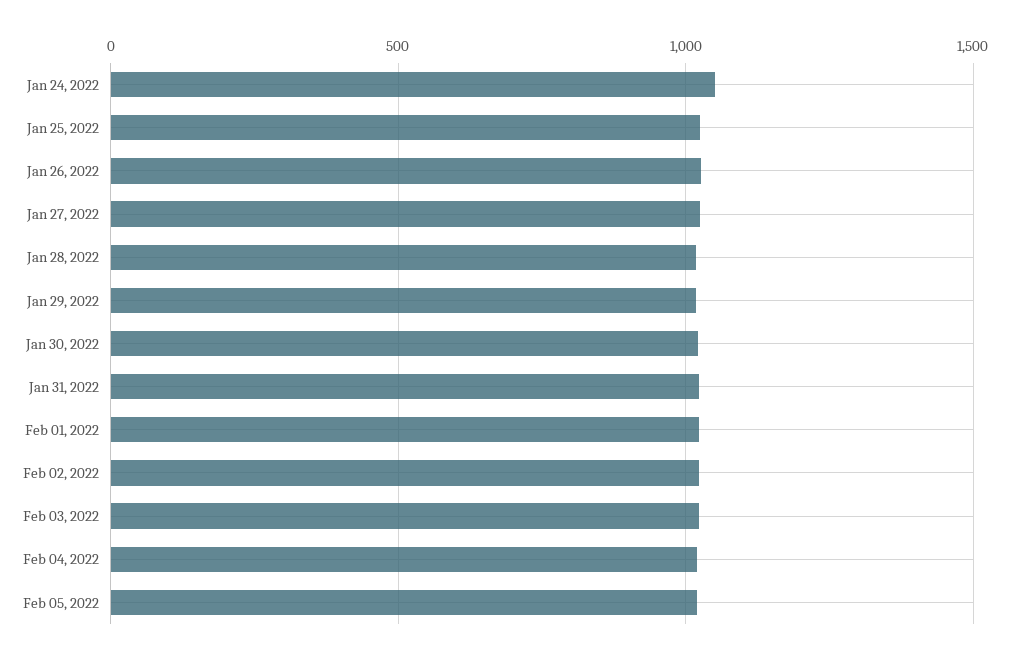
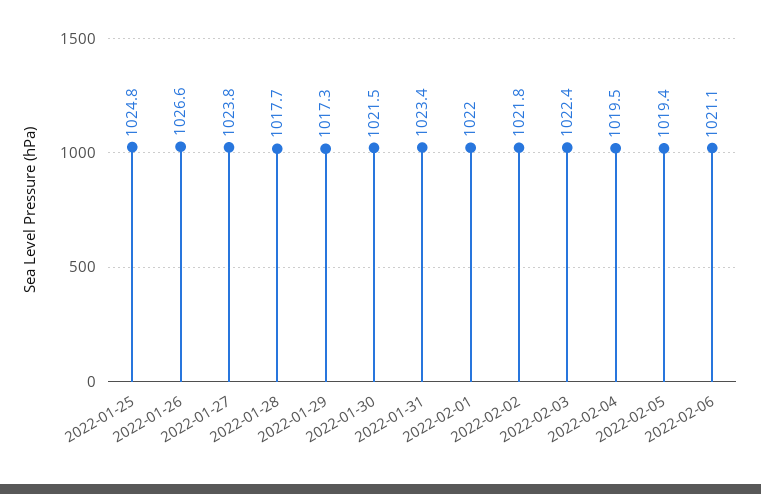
Jan 24, 2022: 1050 -> none
2022-02-06: none -> 1021.1

